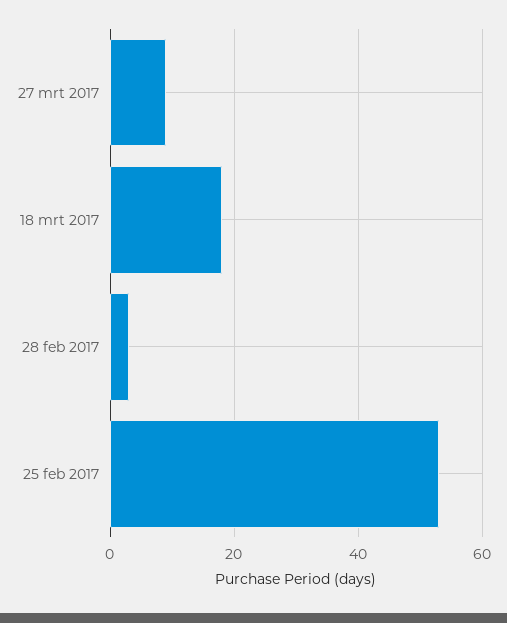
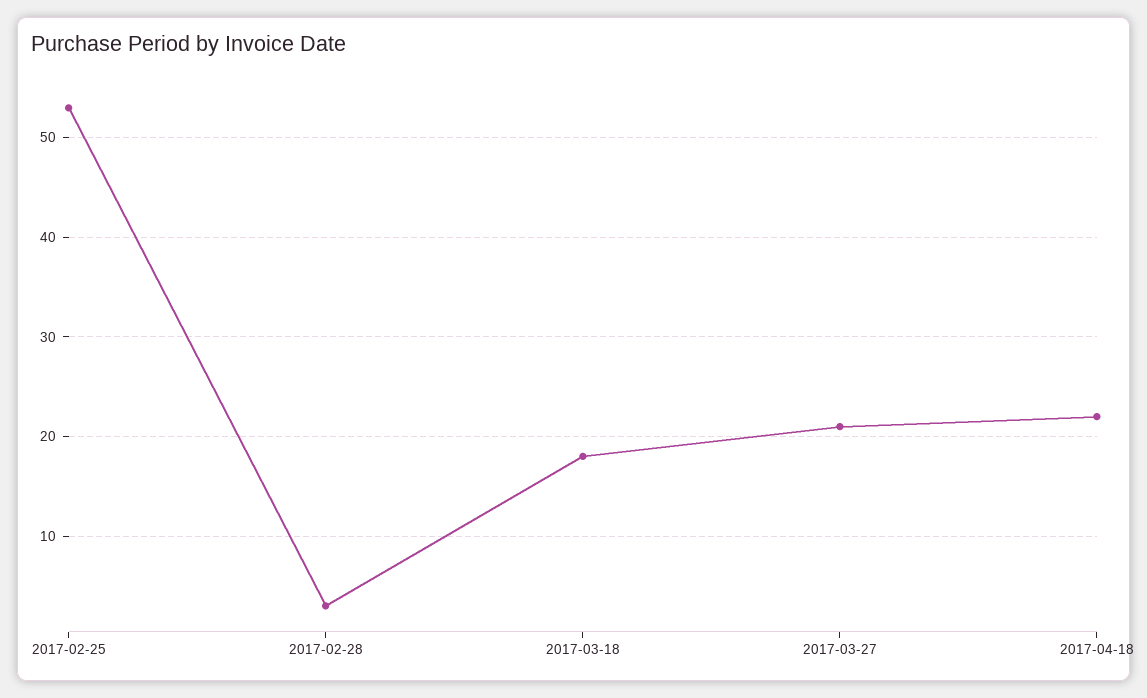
27 mrt 2017: 10 -> 21
2017-04-18: none -> 22

